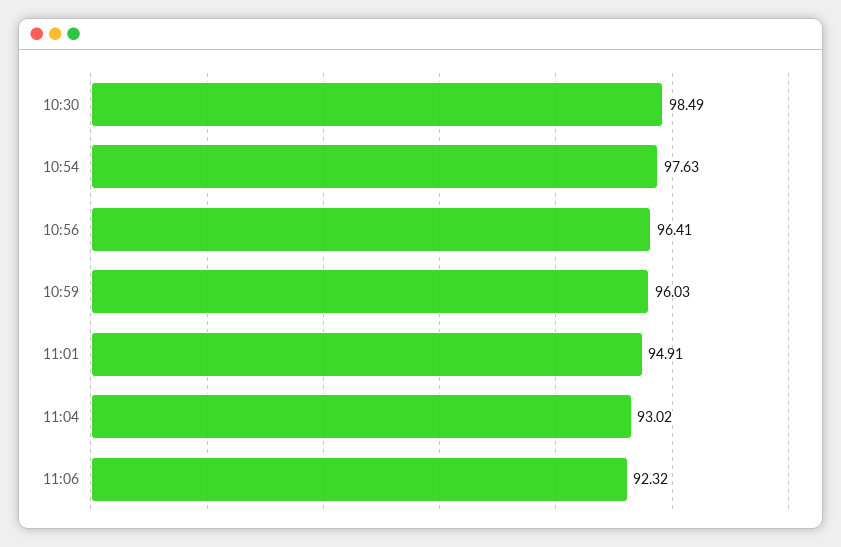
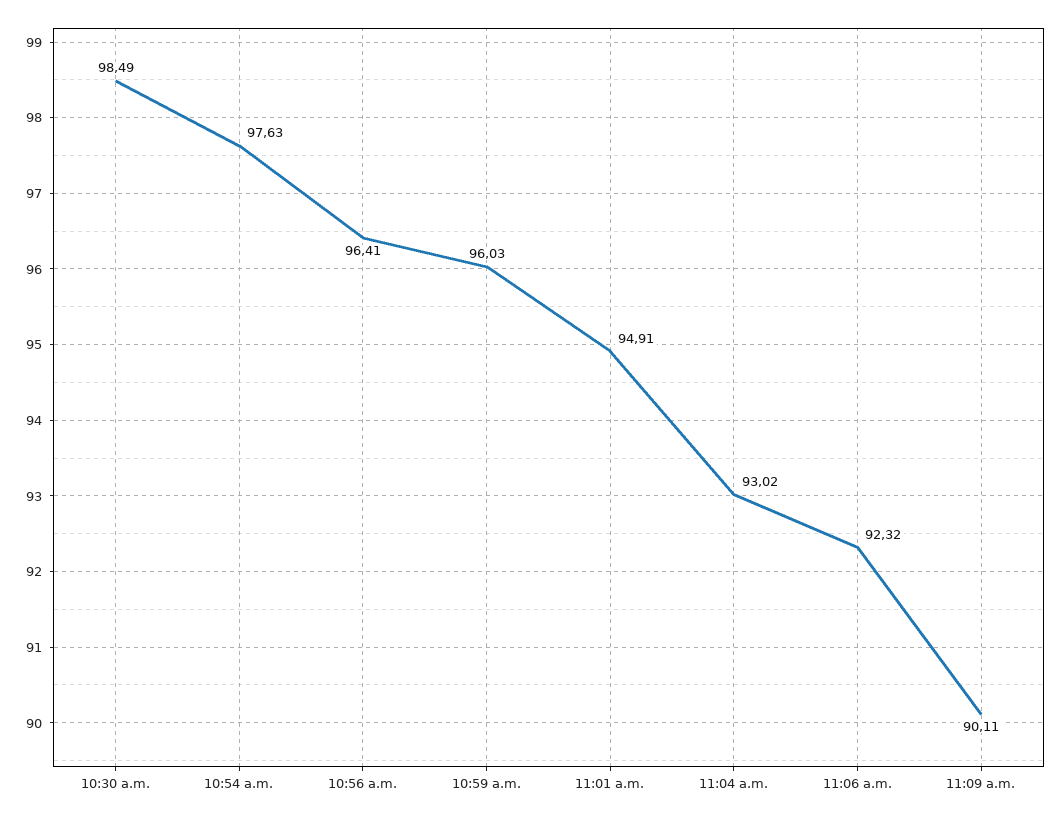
11:09 a.m.: none -> 90.11

